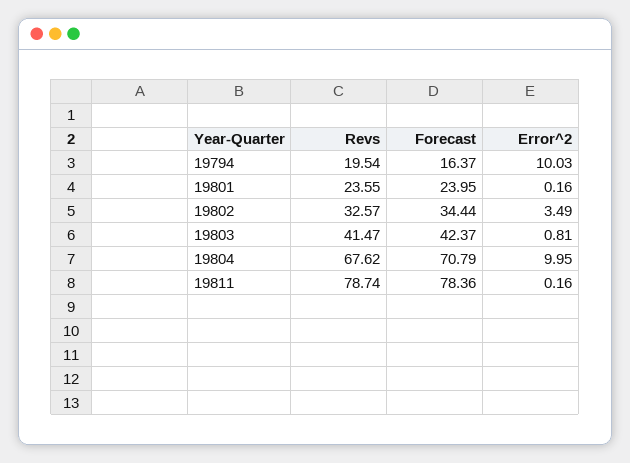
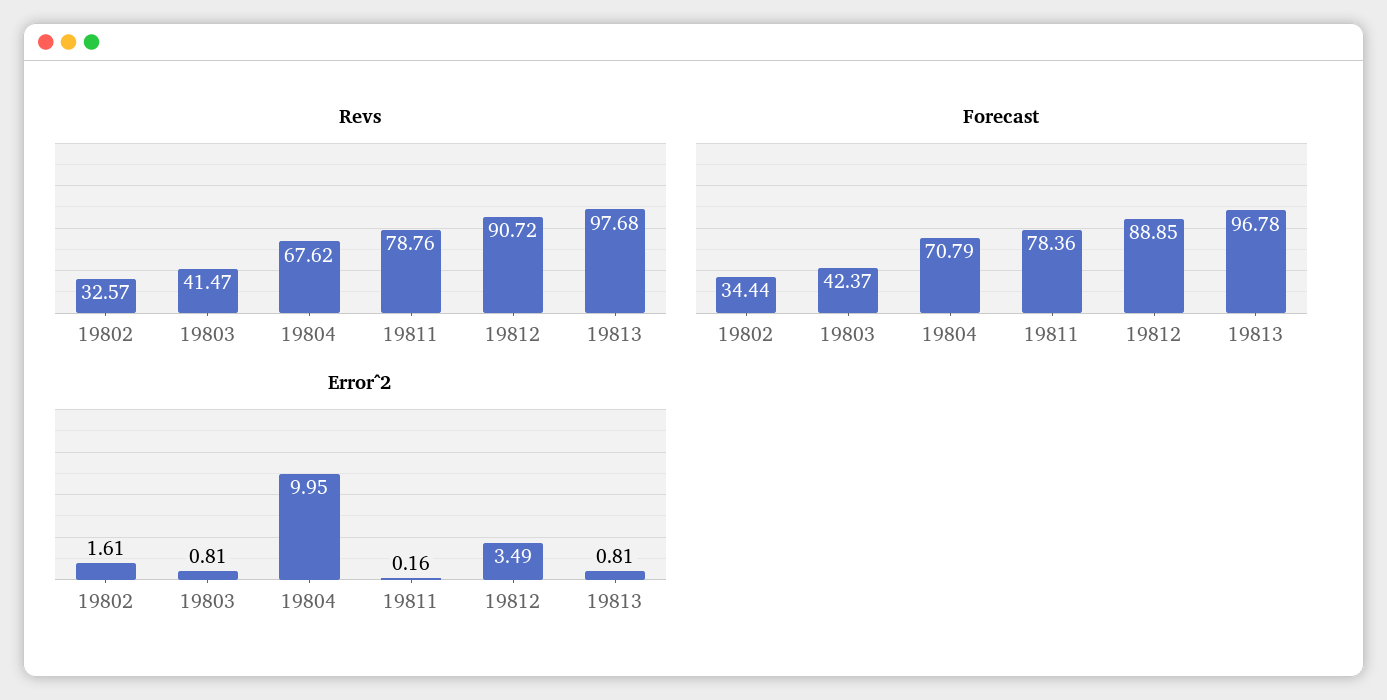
Revs, 19794: 19.54 -> none
Forecast, 19794: 16.37 -> none
Error^2, 19794: 10.03 -> none
Revs, 19801: 23.55 -> none
Forecast, 19801: 23.95 -> none
Error^2, 19801: 0.16 -> none
Error^2, 19802: 3.49 -> 1.61
Revs, 19811: 78.74 -> 78.76
Revs, 19812: none -> 90.72
Revs, 19813: none -> 97.68
Forecast, 19812: none -> 88.85
Forecast, 19813: none -> 96.78
Error^2, 19812: none -> 3.49
Error^2, 19813: none -> 0.81

